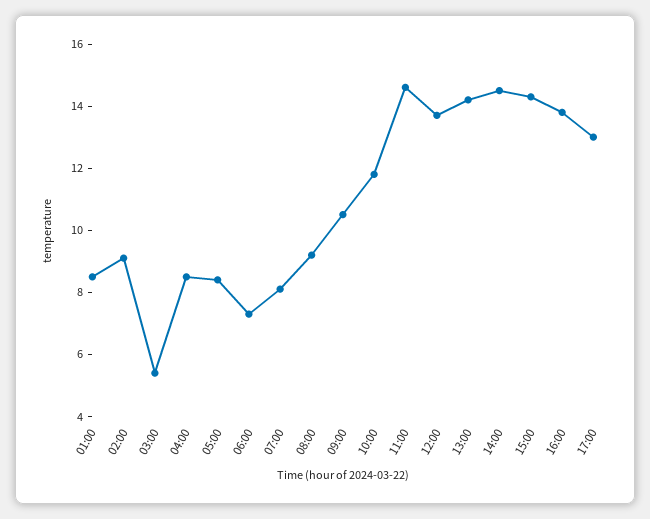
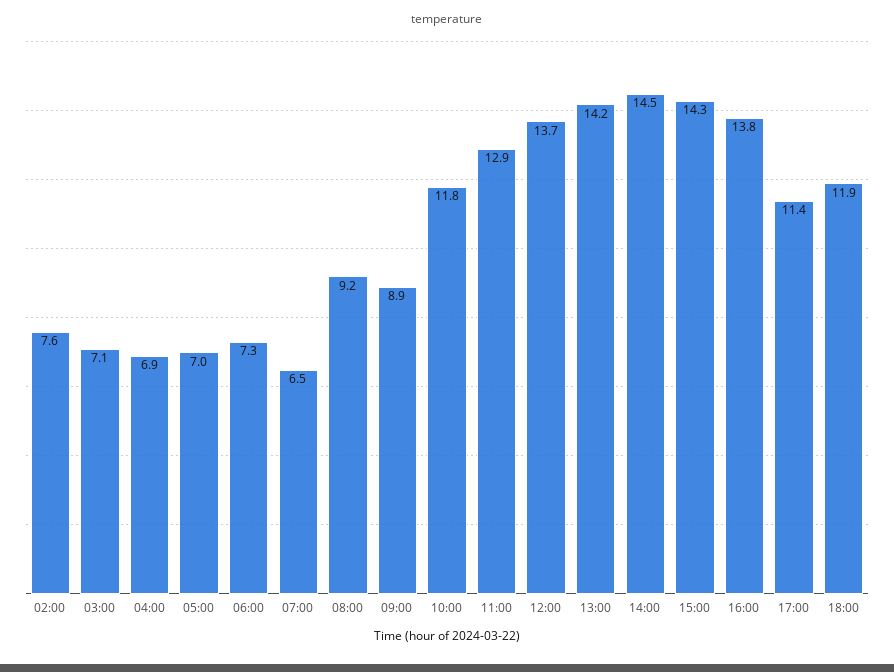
01:00: 8.5 -> none
02:00: 9 -> 7.6
03:00: 5.5 -> 7.1
04:00: 8.5 -> 6.9
05:00: 8.5 -> 7
07:00: 8 -> 6.5
09:00: 10.5 -> 8.9
11:00: 14.5 -> 12.9
17:00: 13 -> 11.4
18:00: none -> 11.9

